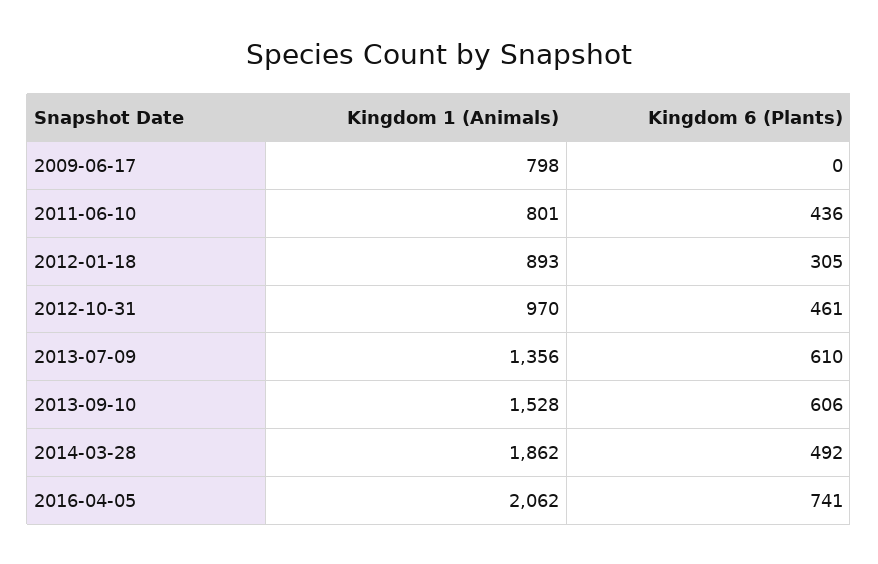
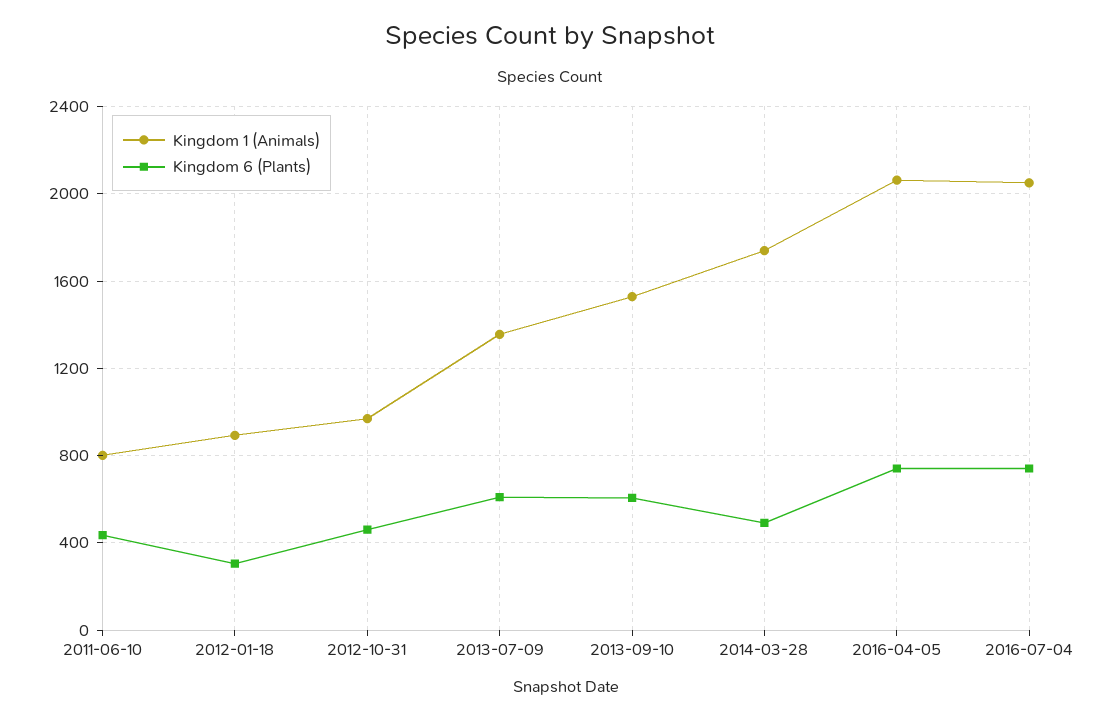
Kingdom 1 (Animals), 2009-06-17: 798 -> none
Kingdom 6 (Plants), 2009-06-17: 0 -> none
Kingdom 1 (Animals), 2014-03-28: 1862 -> 1750
Kingdom 1 (Animals), 2016-07-04: none -> 2050
Kingdom 6 (Plants), 2016-07-04: none -> 750

